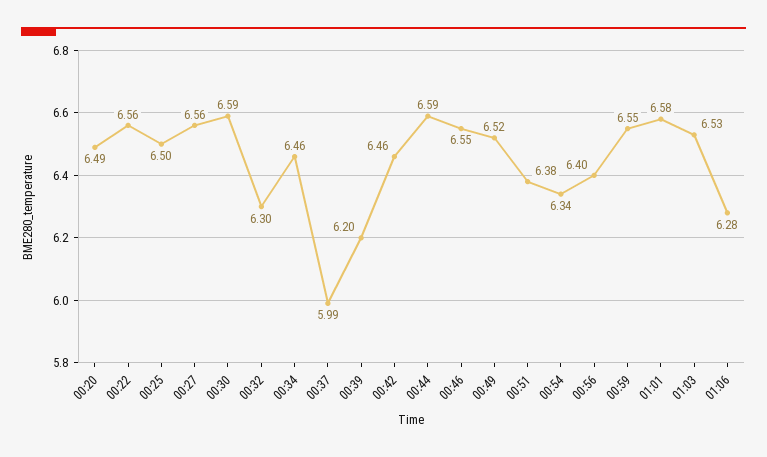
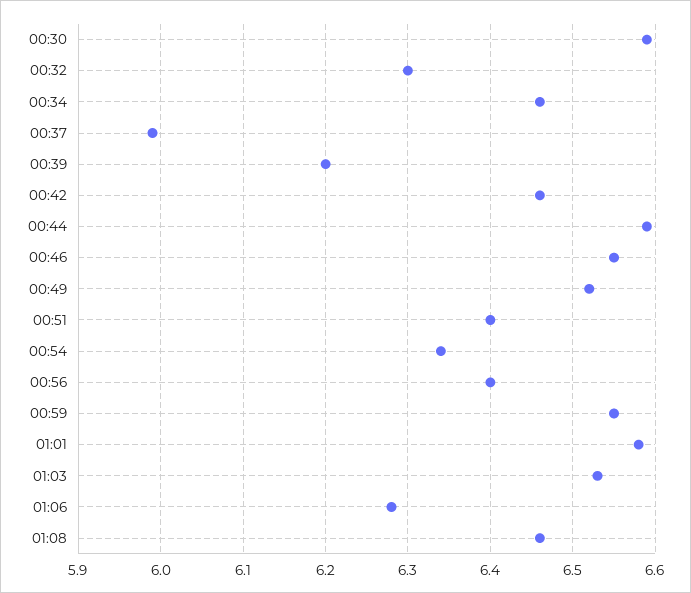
00:20: 6.49 -> none
00:22: 6.56 -> none
00:25: 6.5 -> none
00:27: 6.56 -> none
00:51: 6.38 -> 6.4
01:08: none -> 6.46

